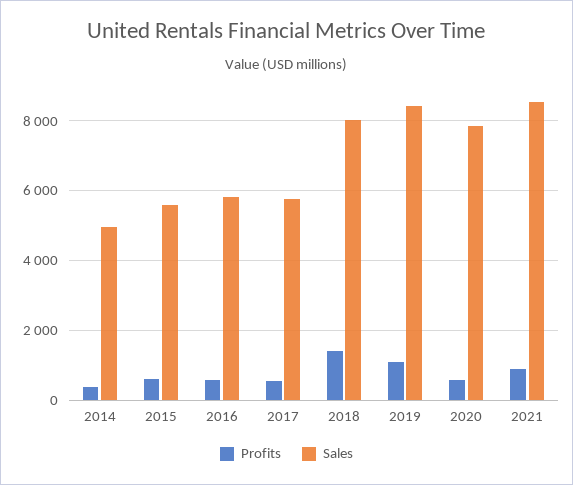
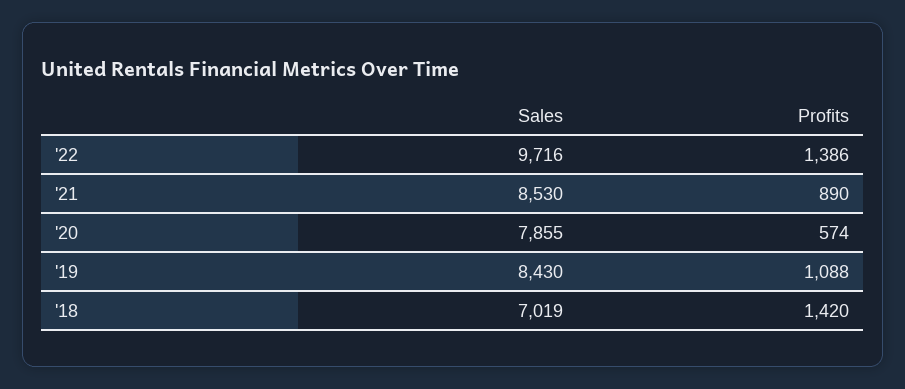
Profits, 2014: 400 -> none
Sales, 2014: 5000 -> none
Profits, 2015: 600 -> none
Sales, 2015: 5600 -> none
Profits, 2016: 600 -> none
Sales, 2016: 5800 -> none
Profits, 2017: 600 -> none
Sales, 2017: 5800 -> none
Sales, 2018: 8000 -> 7019
Sales, '22: none -> 9716
Profits, '22: none -> 1386

